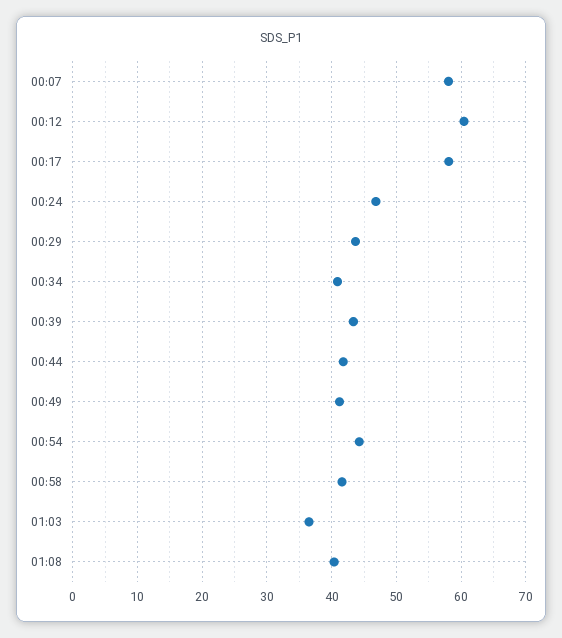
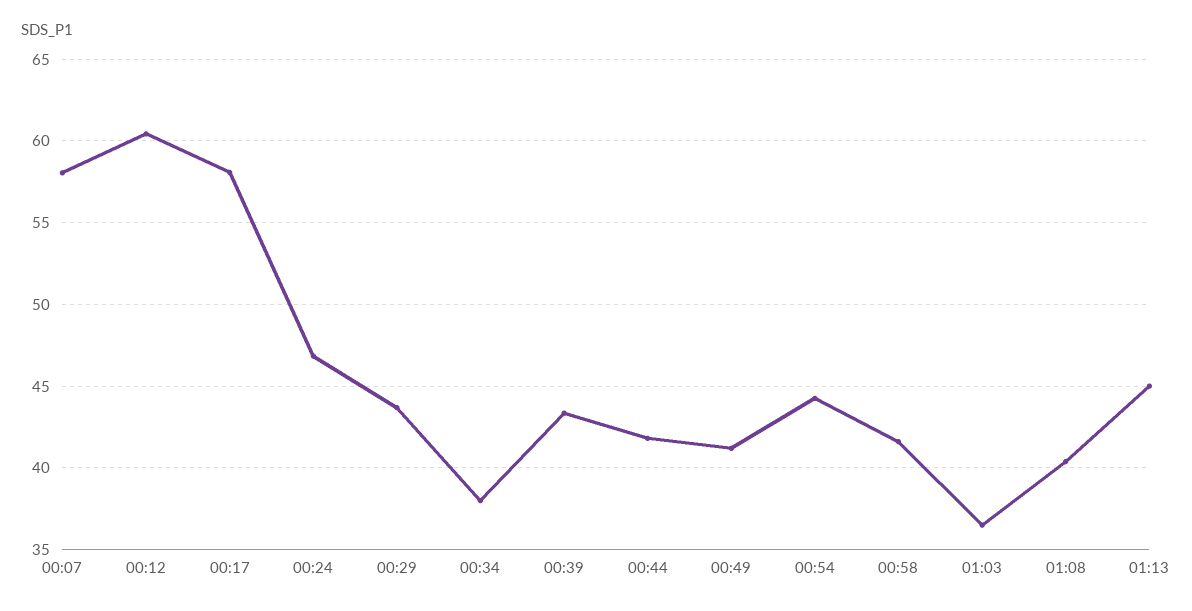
00:34: 41 -> 38
01:13: none -> 45

